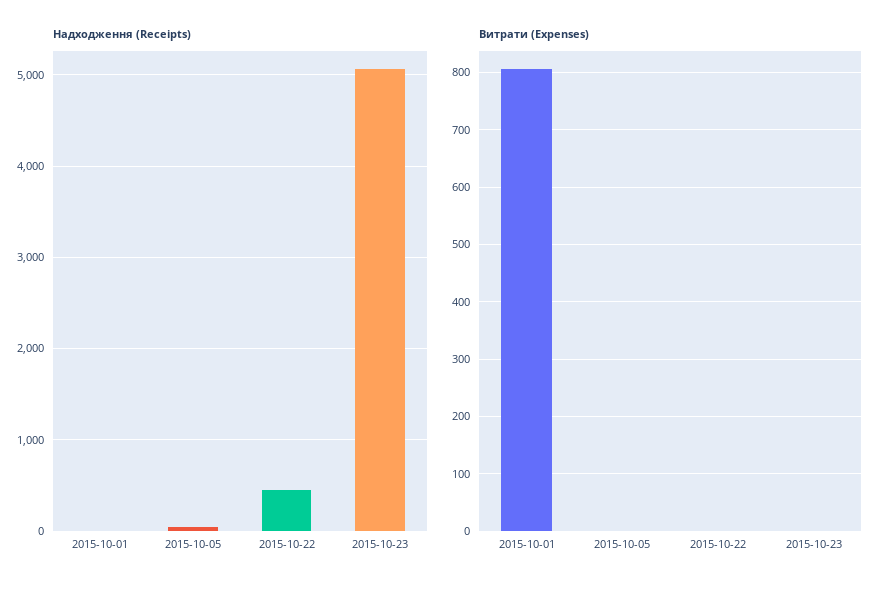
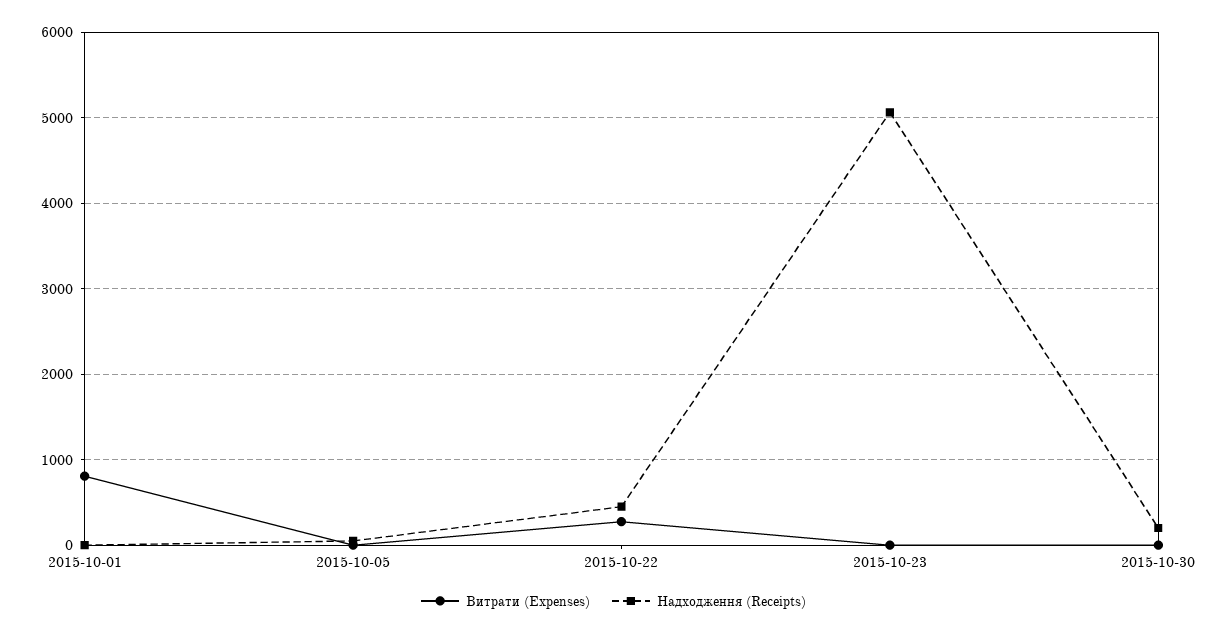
Витрати (Expenses), 2015-10-22: 0 -> 300
Витрати (Expenses), 2015-10-30: none -> 0
Надходження (Receipts), 2015-10-30: none -> 200

